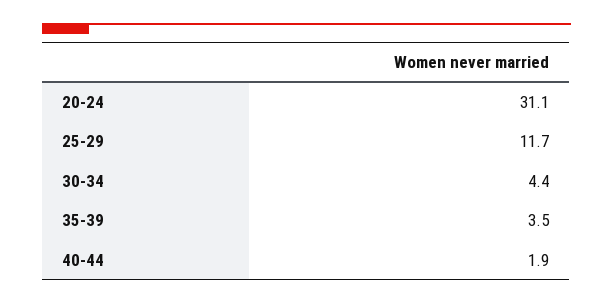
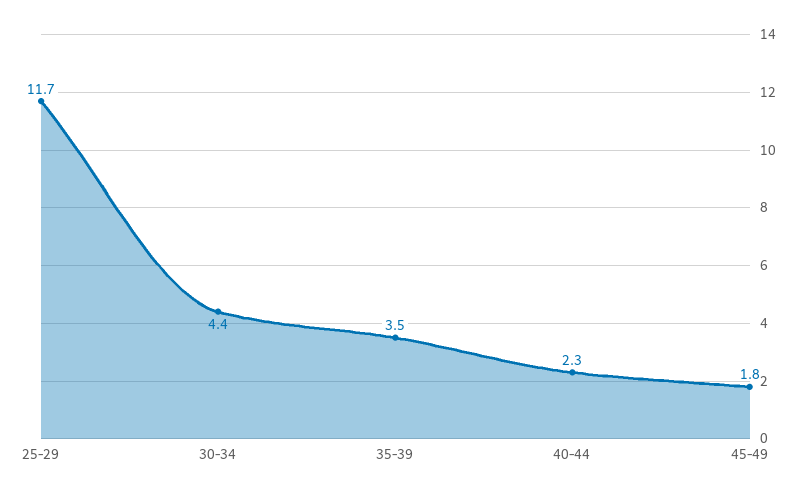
20-24: 31.1 -> none
40-44: 1.9 -> 2.3
45-49: none -> 1.8

